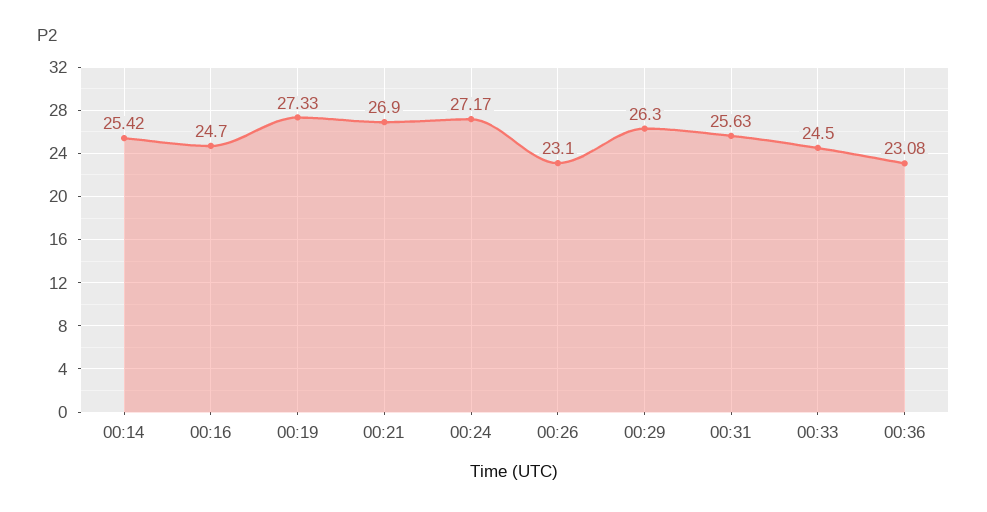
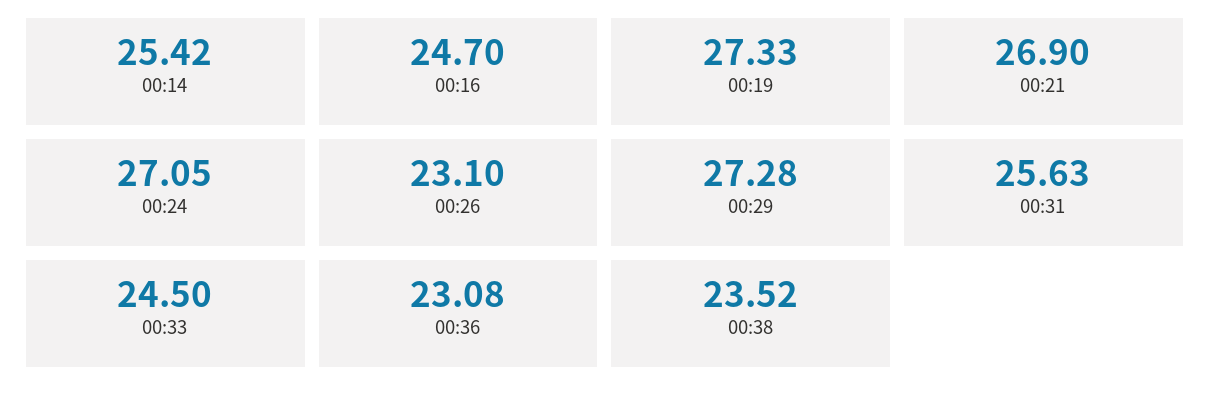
00:24: 27.17 -> 27.05
00:29: 26.3 -> 27.28
00:38: none -> 23.52

